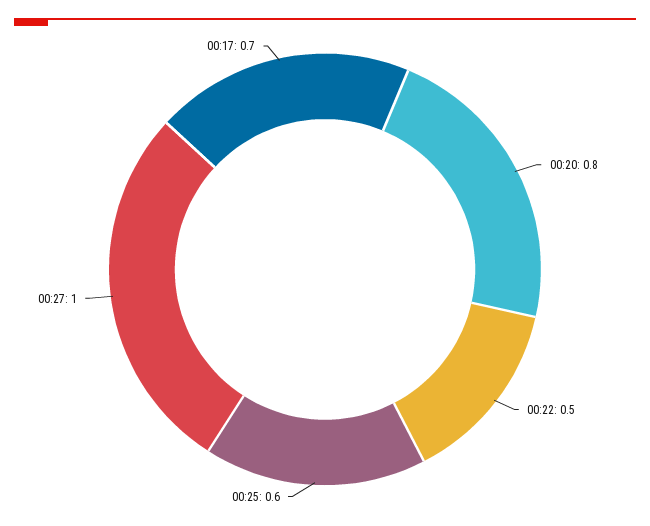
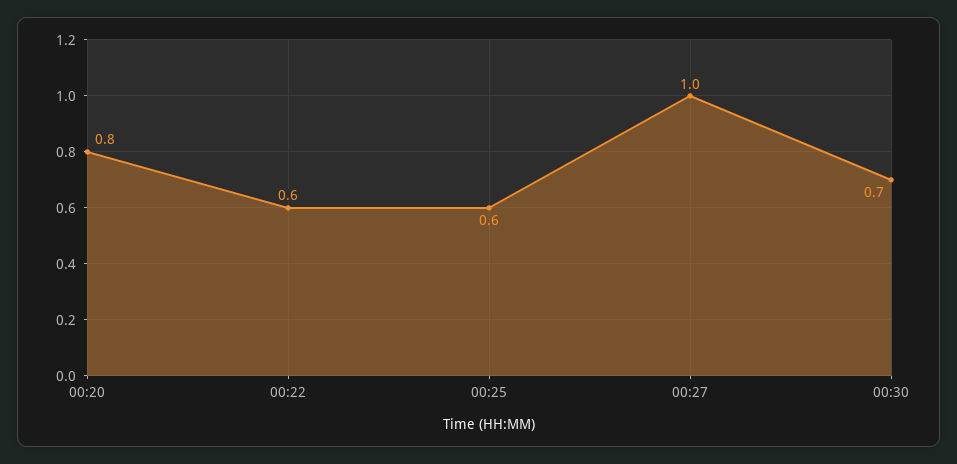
00:22: 0.5 -> 0.6
00:17: 0.7 -> none
00:30: none -> 0.7

